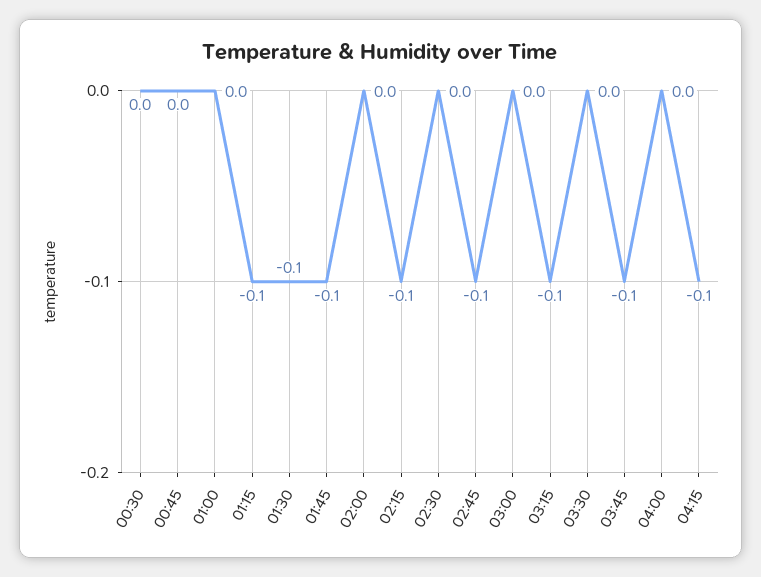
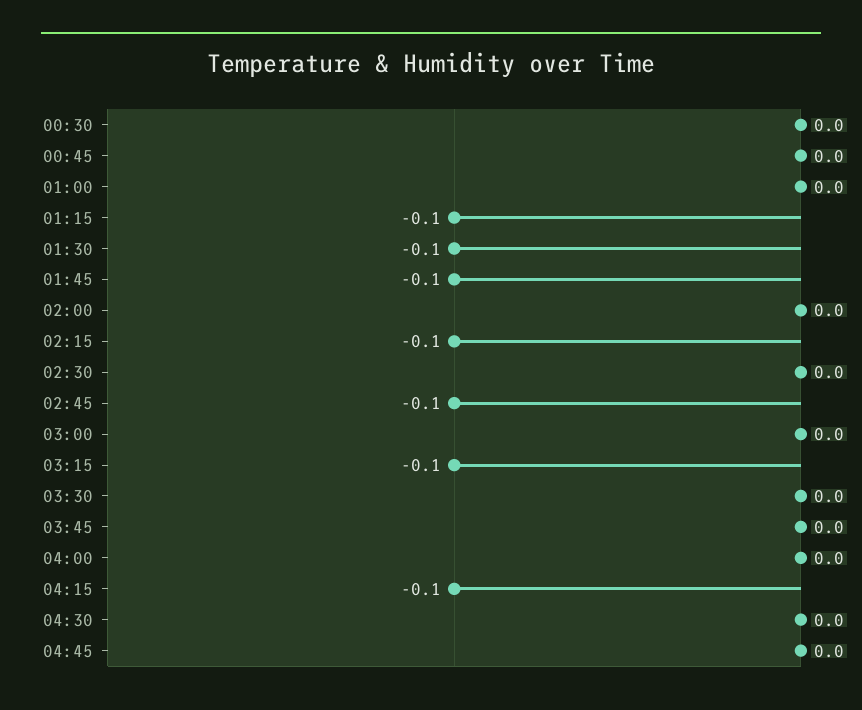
03:45: -0.1 -> 0
04:30: none -> 0
04:45: none -> 0

